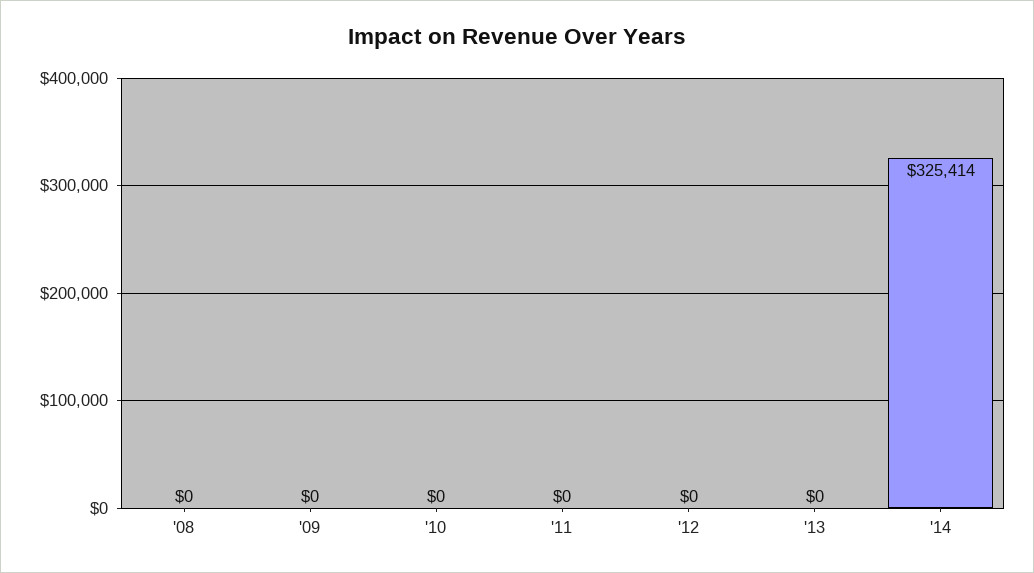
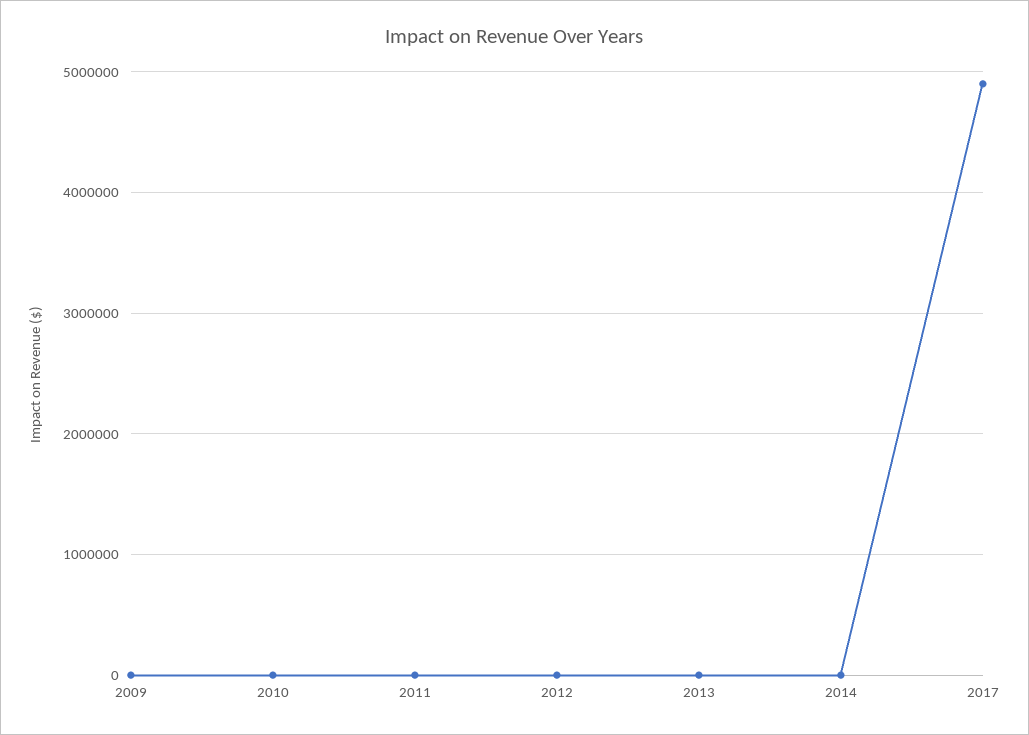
'08: 0 -> none
'14: 325414 -> 0
2017: none -> 4900000

